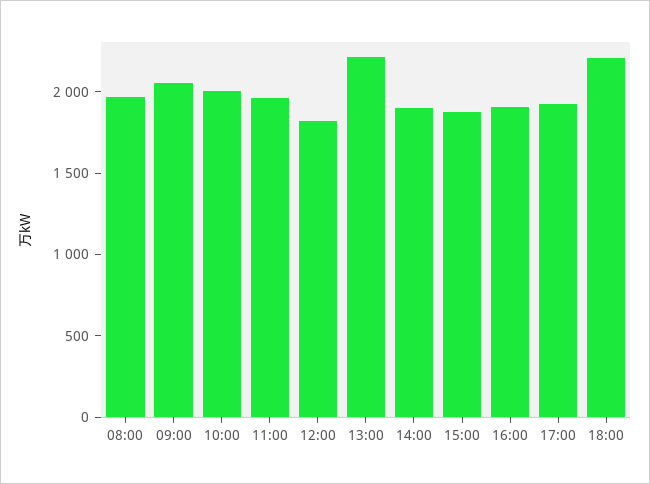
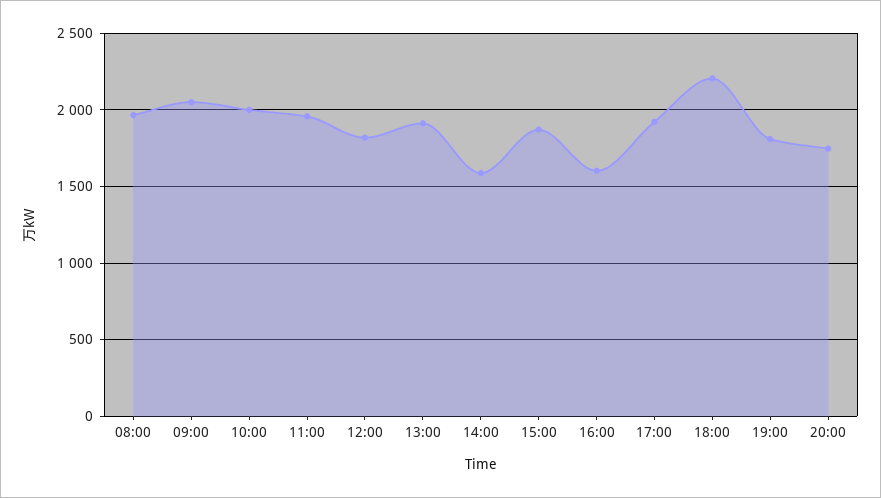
13:00: 2200 -> 1900
14:00: 1900 -> 1600
16:00: 1900 -> 1600
19:00: none -> 1800
20:00: none -> 1750

